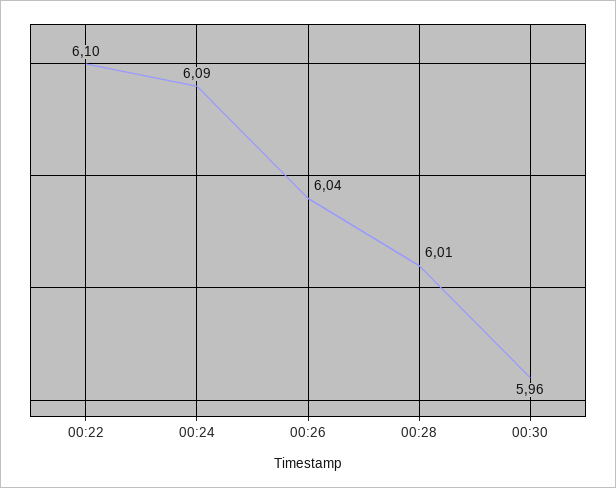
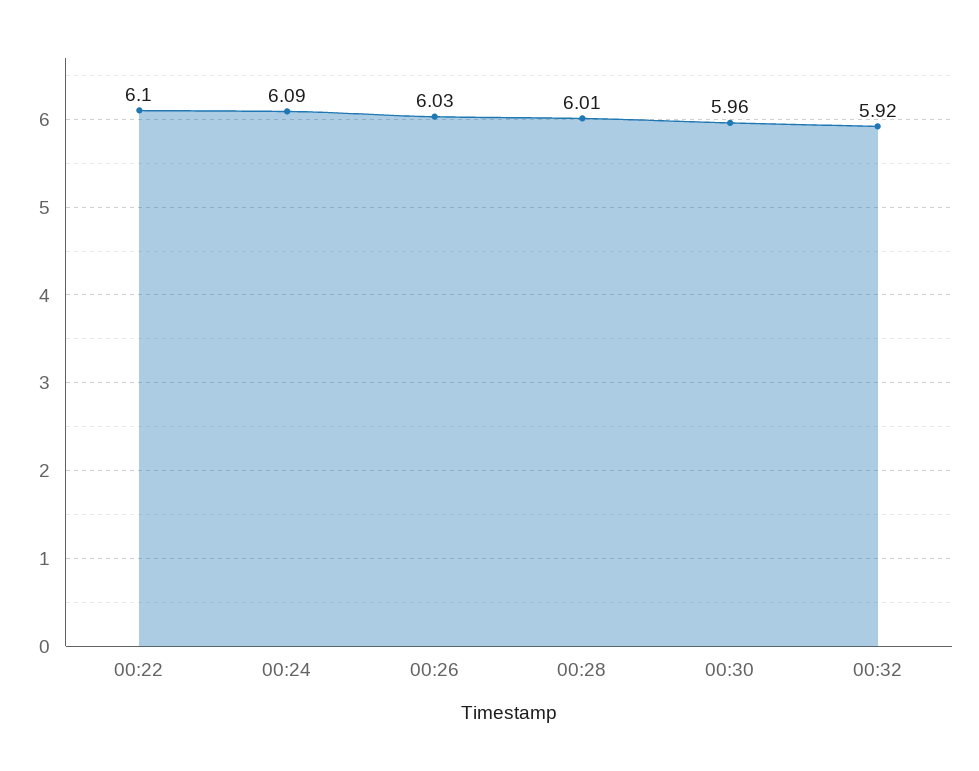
00:26: 6.04 -> 6.03
00:32: none -> 5.92

